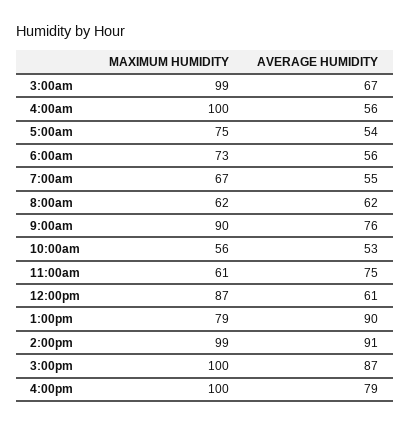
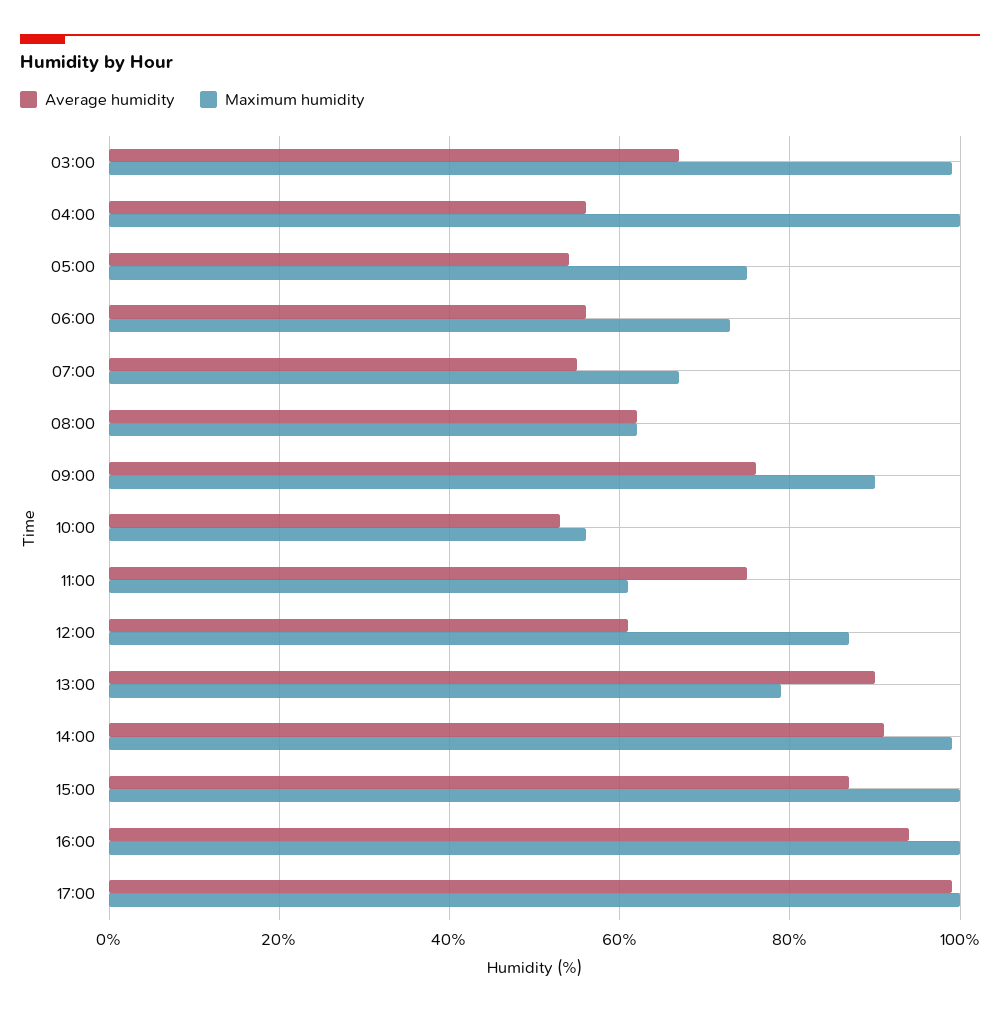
AVERAGE HUMIDITY, 4:00pm: 79 -> 95
AVERAGE HUMIDITY, 17:00: none -> 100
MAXIMUM HUMIDITY, 17:00: none -> 100

